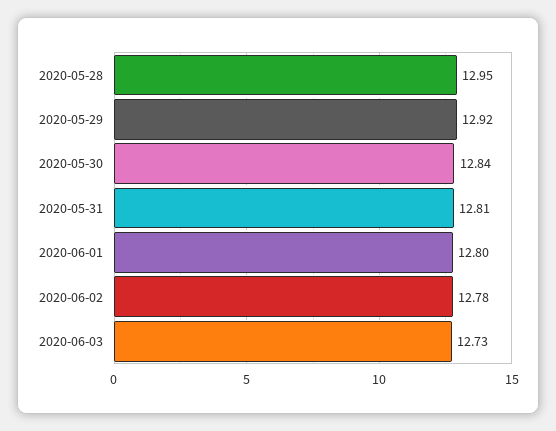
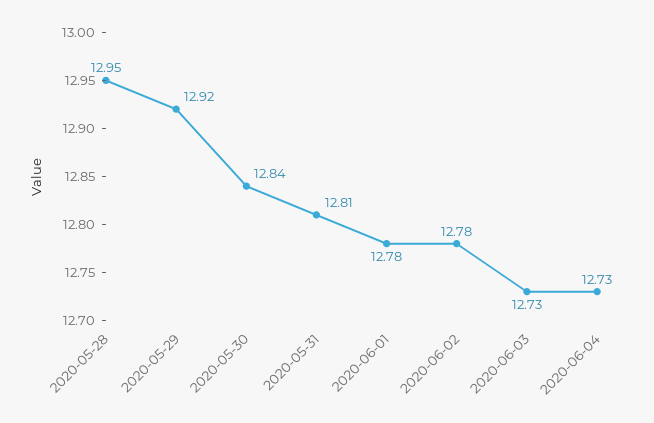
2020-06-01: 12.8 -> 12.78
2020-06-04: none -> 12.73

